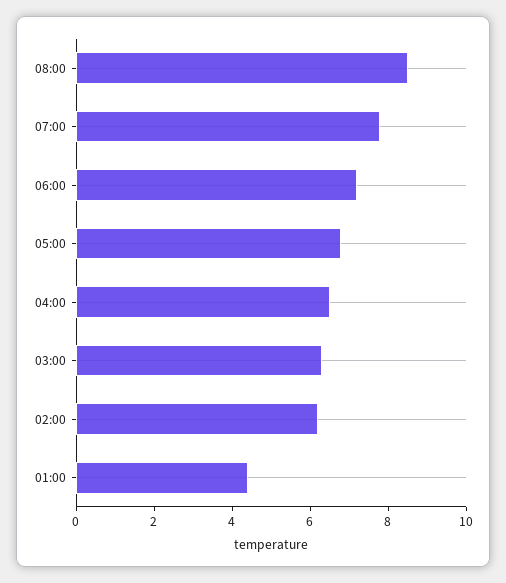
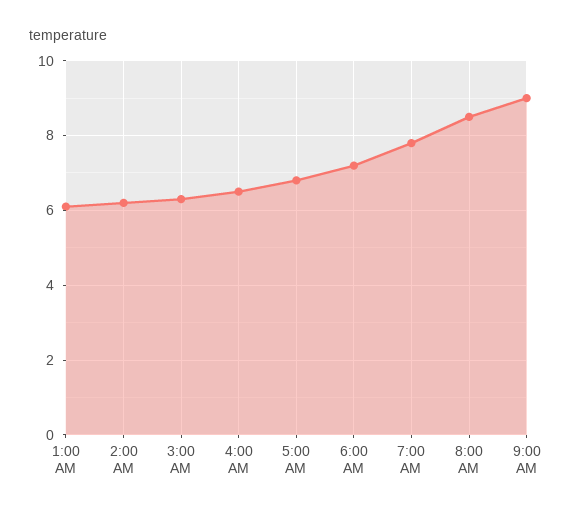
01:00: 4.5 -> 6
9:00 AM: none -> 9

